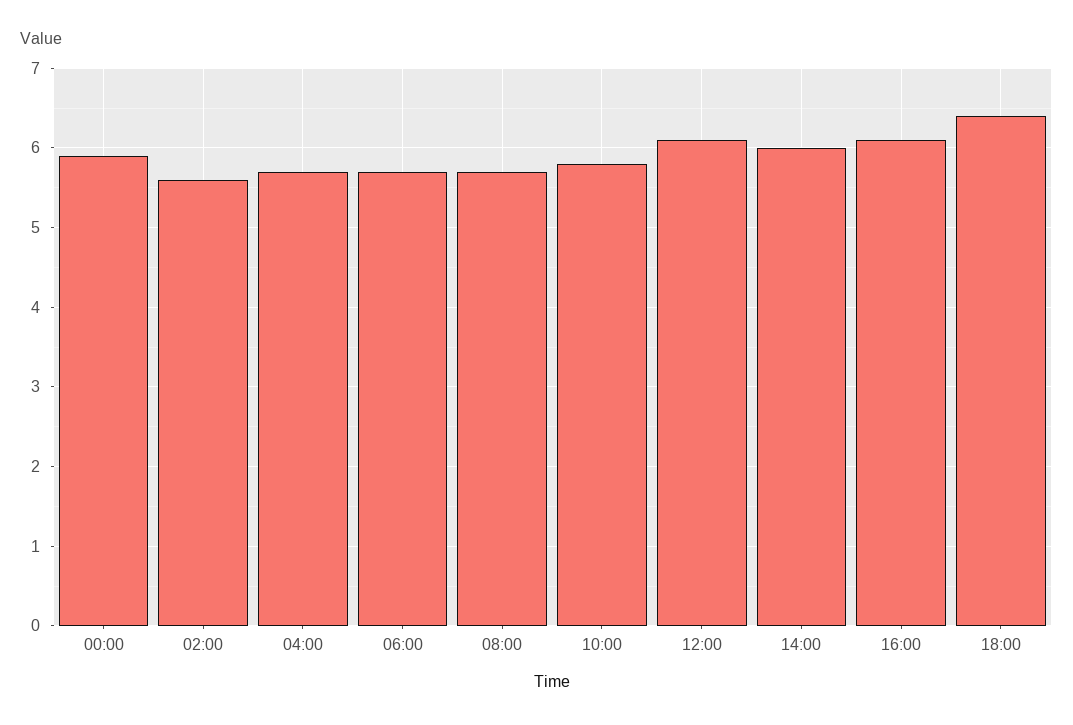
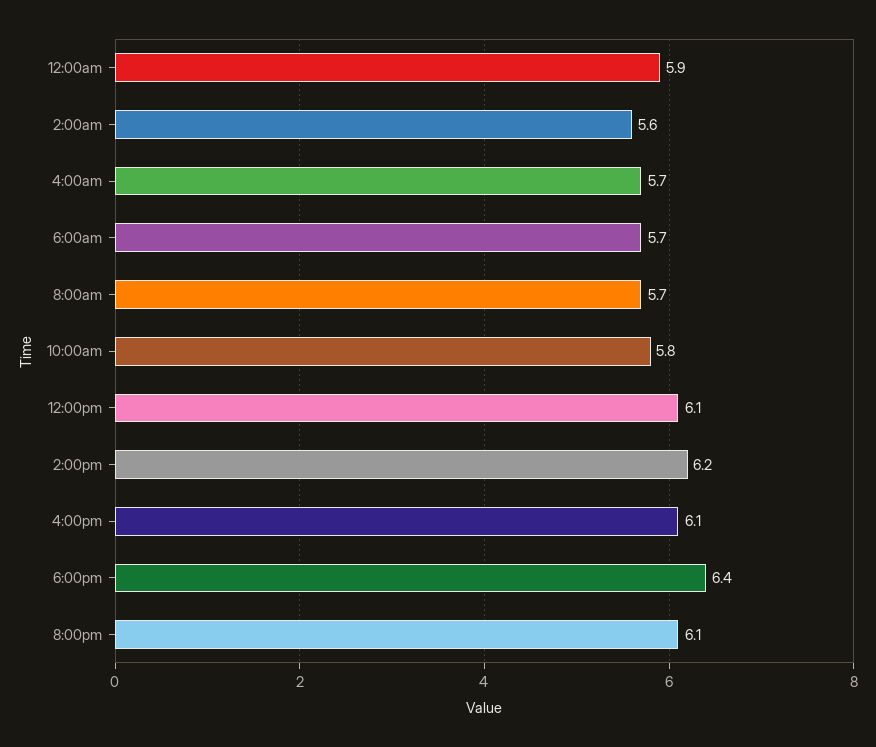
14:00: 6 -> 6.2
8:00pm: none -> 6.1

